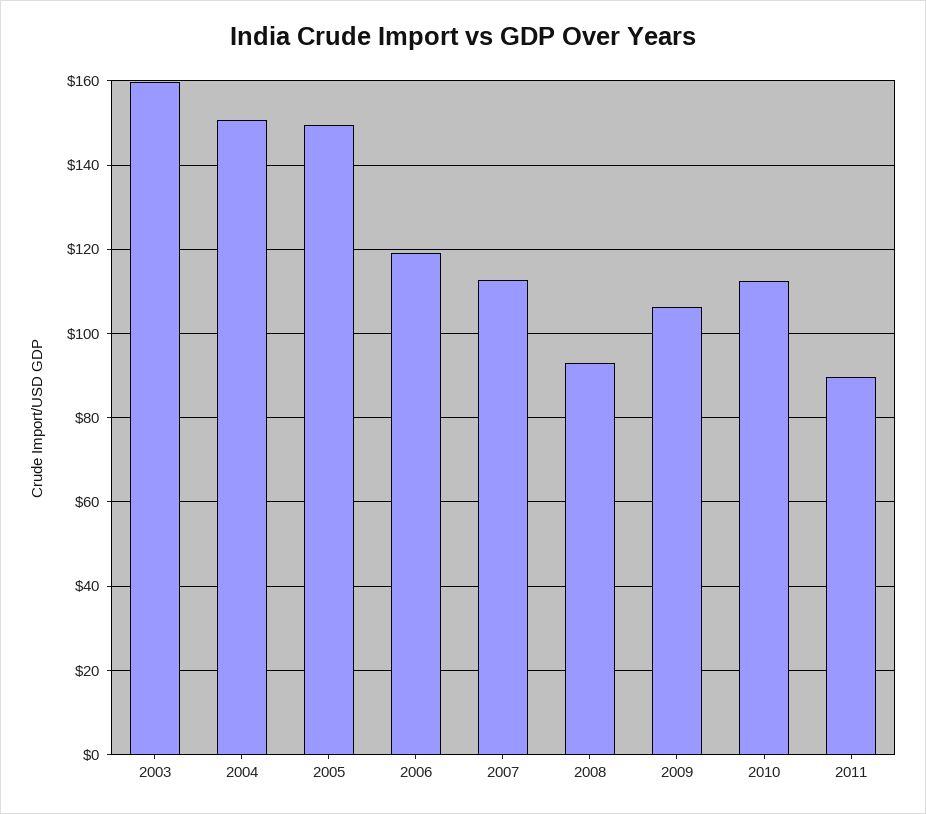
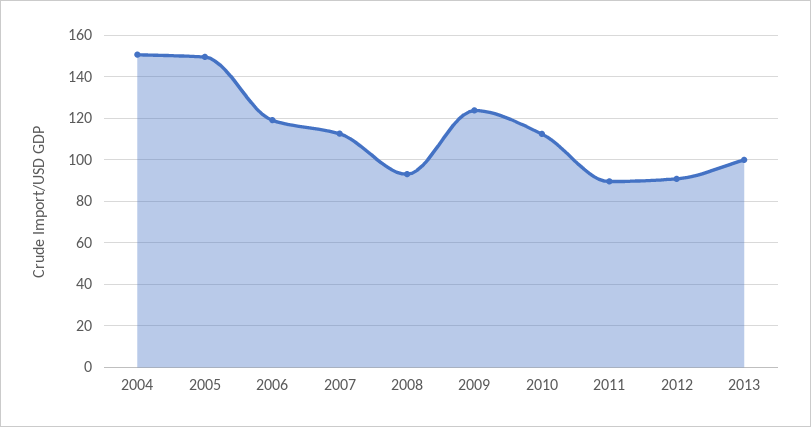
2003: 160 -> none
2009: 106 -> 125
2012: none -> 90
2013: none -> 100

